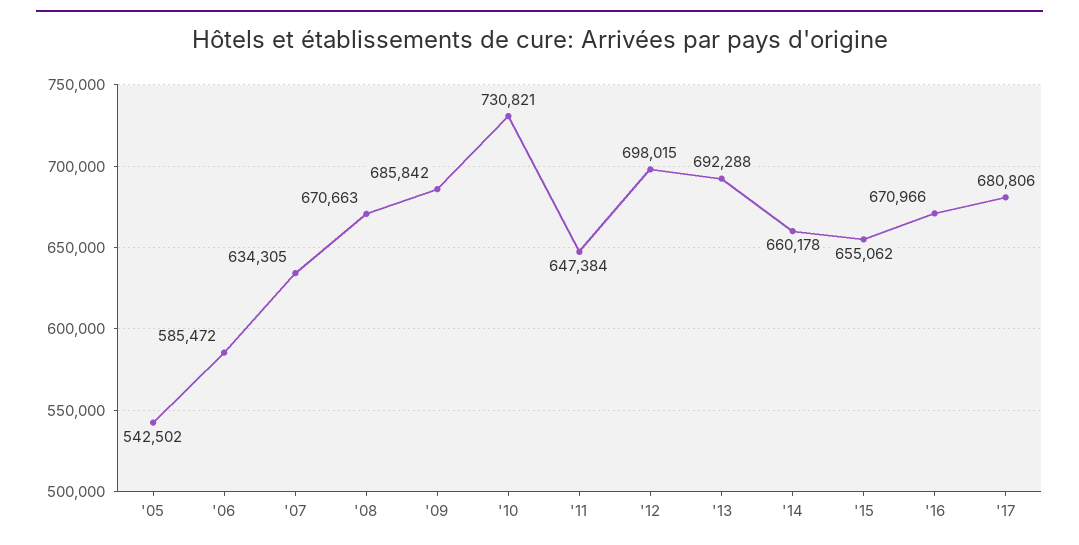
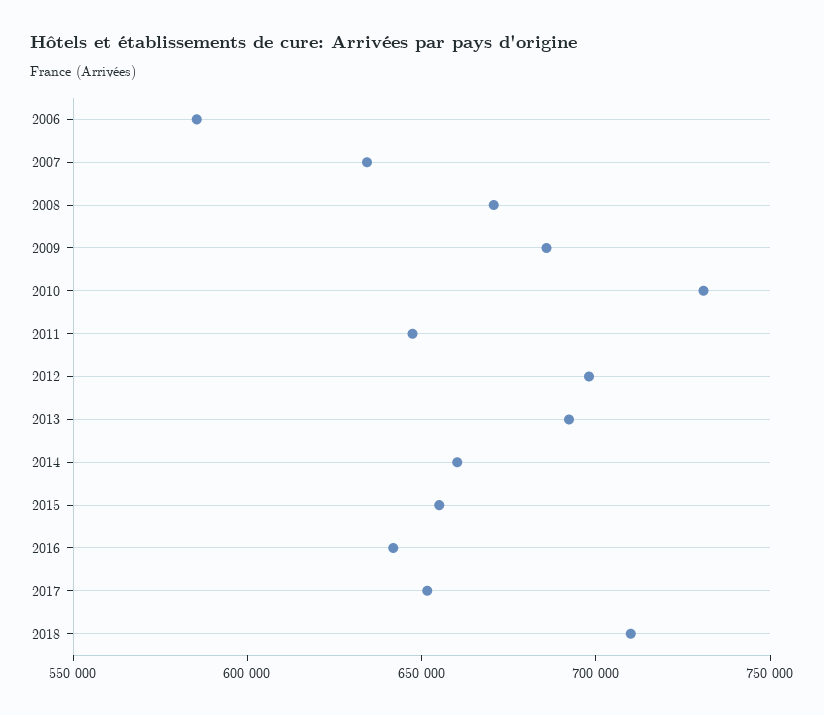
'05: 542502 -> none
'16: 670966 -> 640000
'17: 680806 -> 650000
2018: none -> 710000

